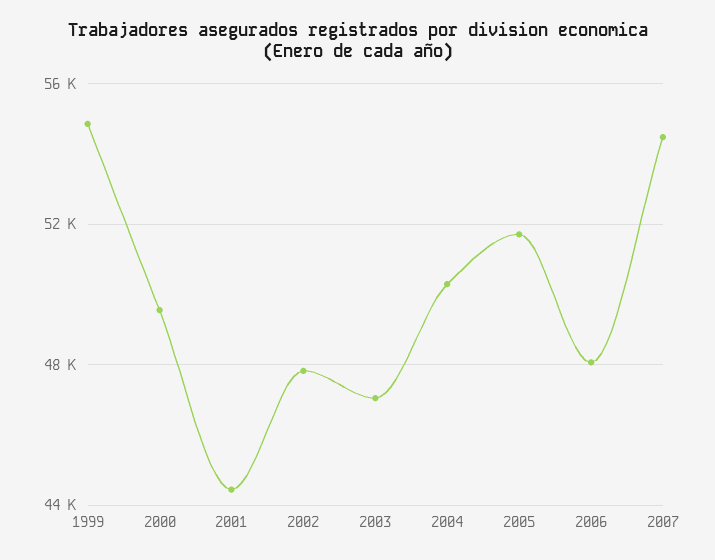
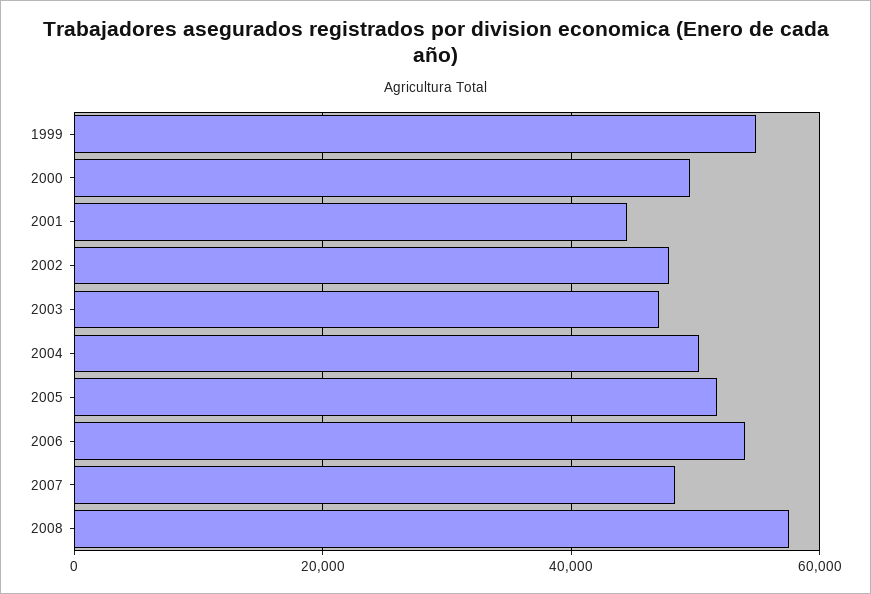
2006: 48000 -> 54000
2007: 54500 -> 48000
2008: none -> 58000

